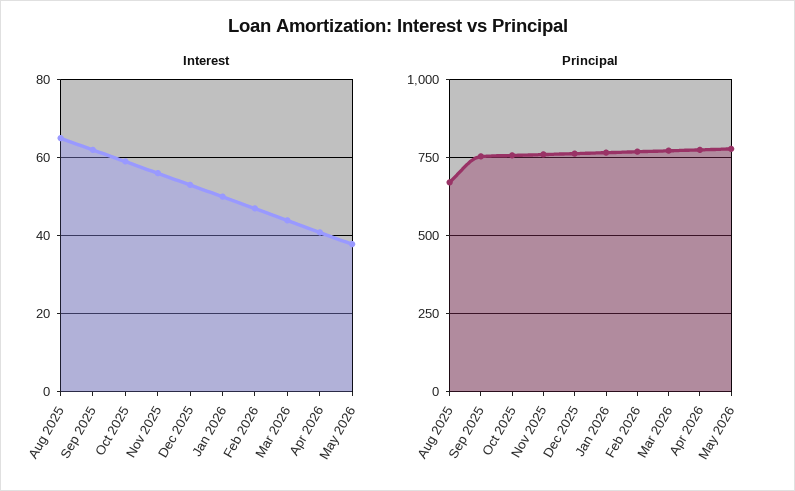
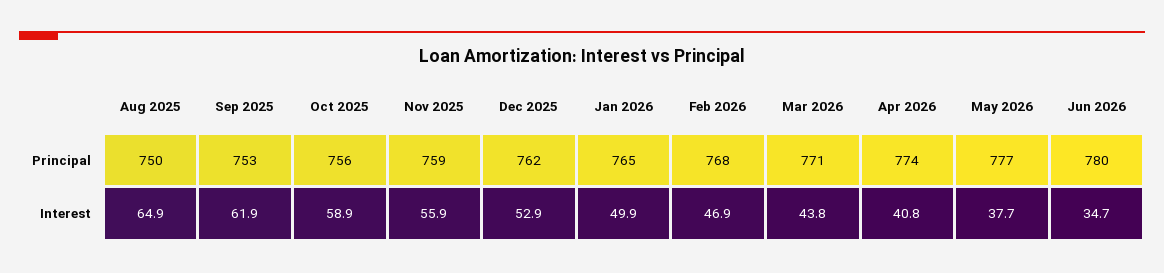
Principal, Aug 2025: 675 -> 750
Principal, Jun 2026: none -> 780
Interest, Jun 2026: none -> 34.7

